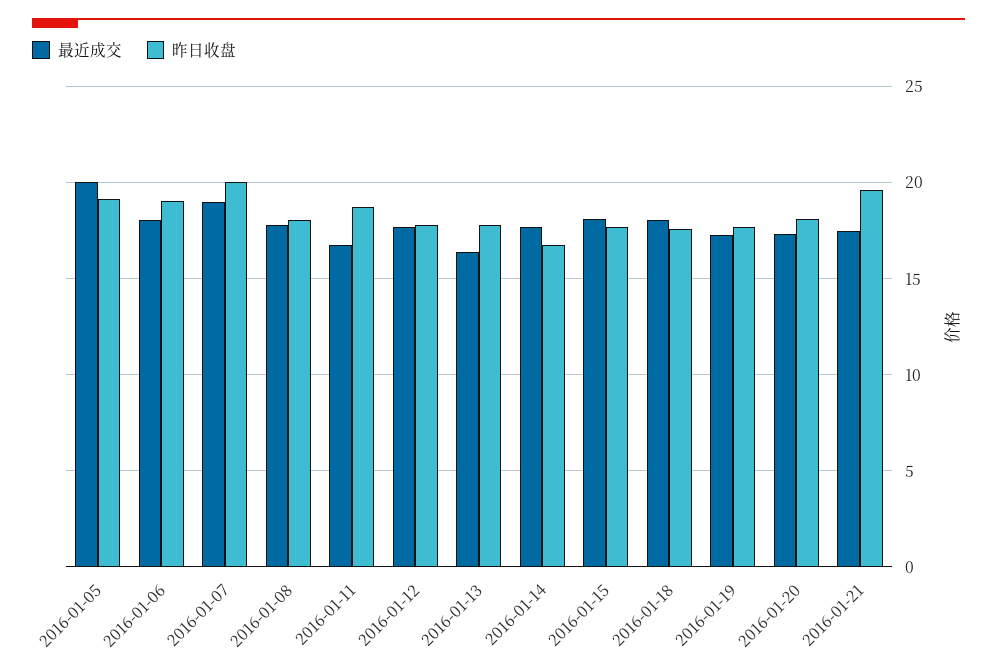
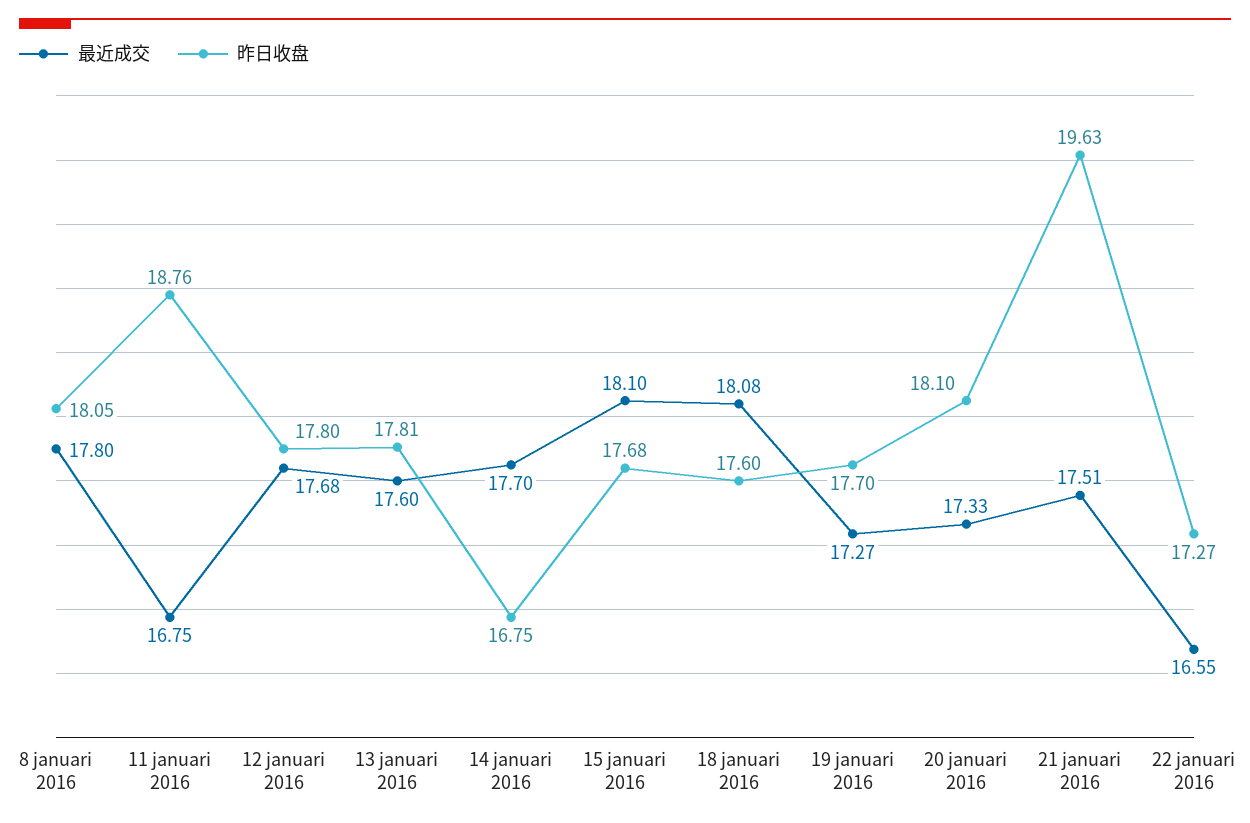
最近成交, 2016-01-05: 20 -> none
昨日收盘, 2016-01-05: 19 -> none
最近成交, 2016-01-06: 18 -> none
昨日收盘, 2016-01-06: 19 -> none
最近成交, 2016-01-07: 19 -> none
昨日收盘, 2016-01-07: 20 -> none
最近成交, 2016-01-13: 16.5 -> 17.6
最近成交, 22 januari 2016: none -> 16.55
昨日收盘, 22 januari 2016: none -> 17.27

